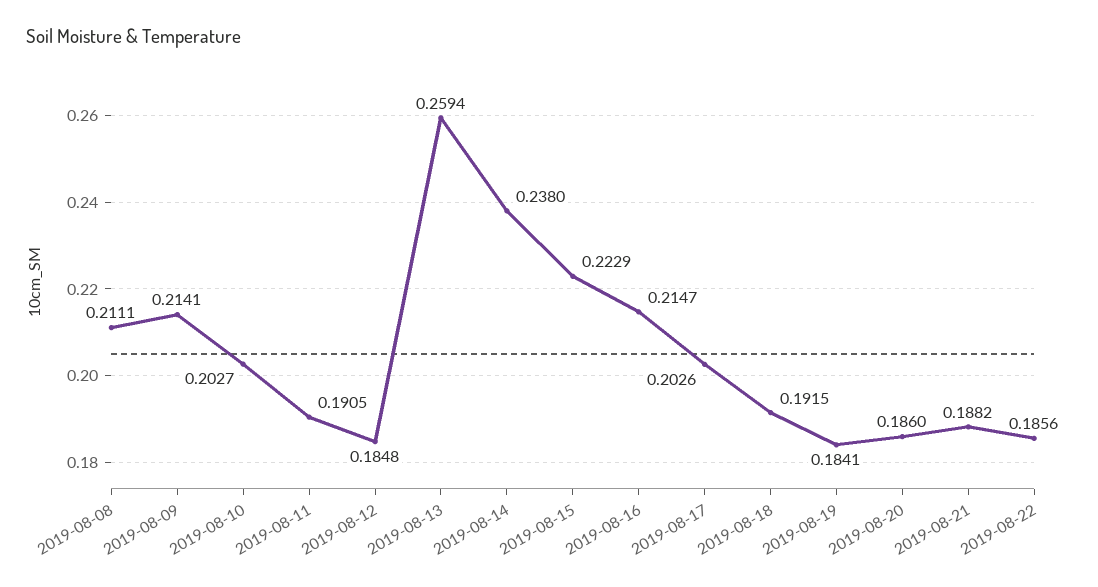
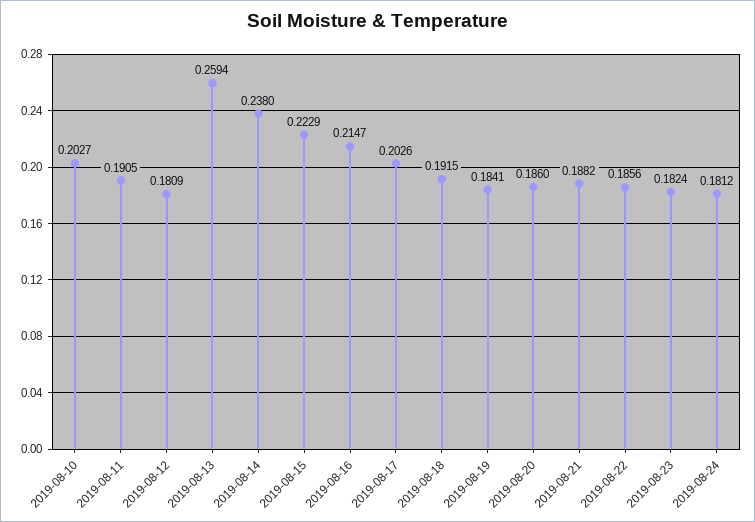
2019-08-08: 0.2111 -> none
2019-08-09: 0.2141 -> none
2019-08-12: 0.1848 -> 0.1809
2019-08-23: none -> 0.1824
2019-08-24: none -> 0.1812

